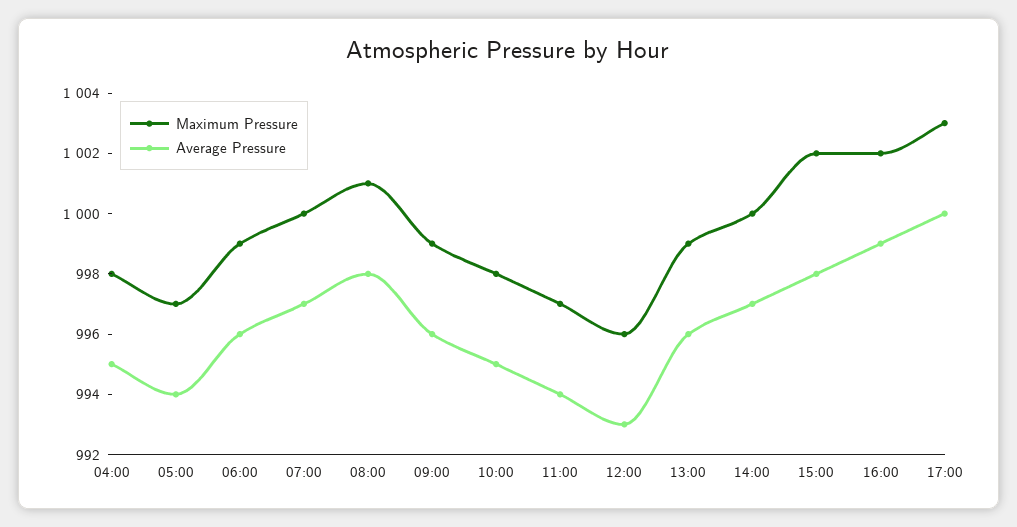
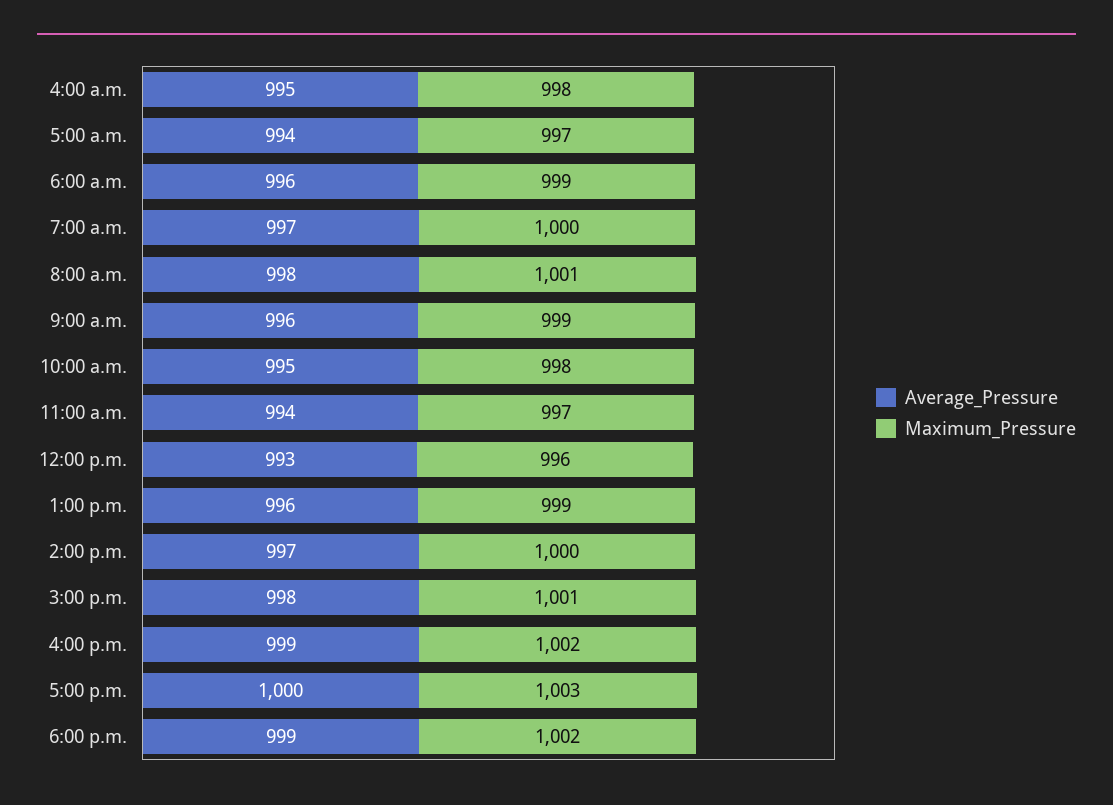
Maximum Pressure, 15:00: 1002 -> 1001
Average Pressure, 6:00 p.m.: none -> 999
Maximum Pressure, 6:00 p.m.: none -> 1002

